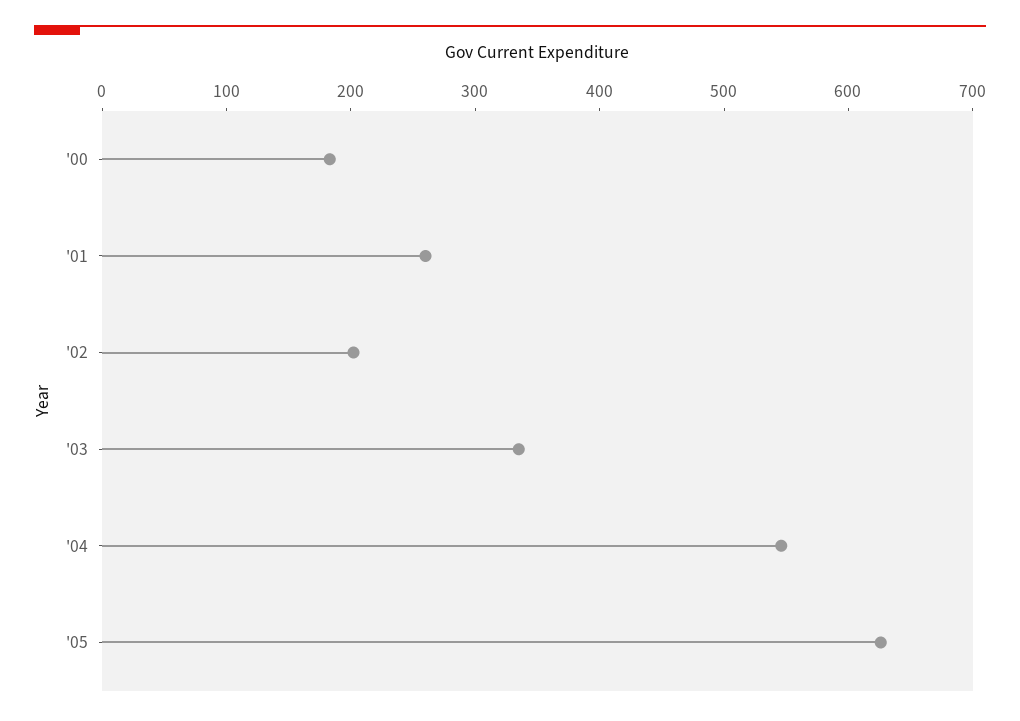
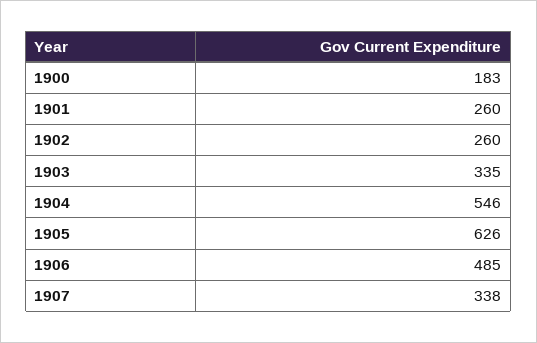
'02: 200 -> 260
1906: none -> 485
1907: none -> 338

